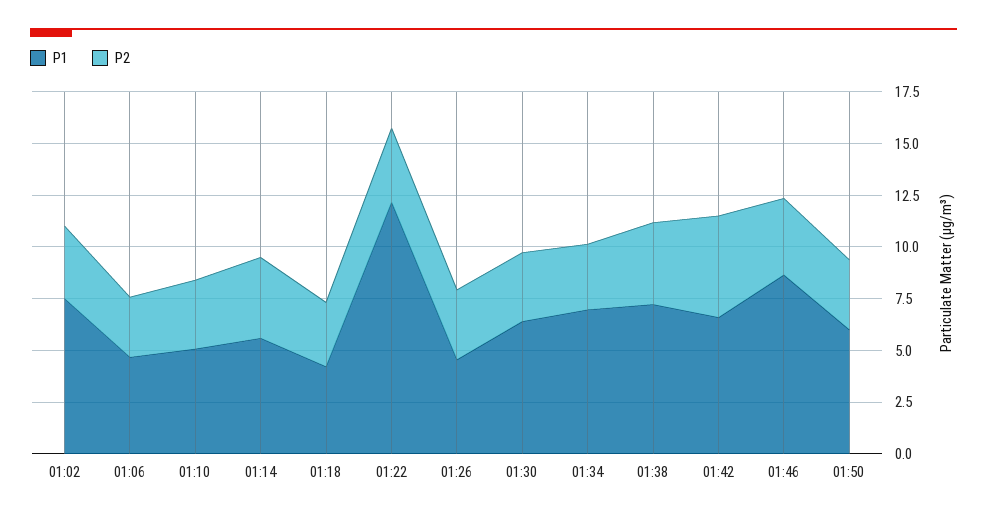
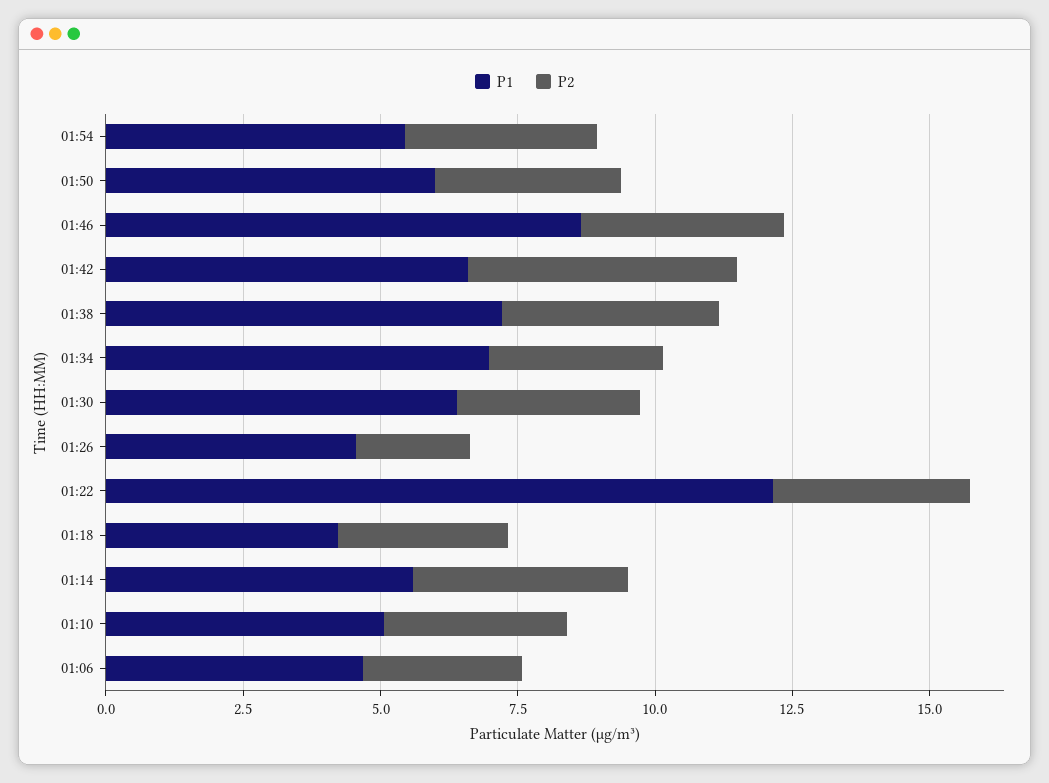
P1, 01:02: 7.5 -> none
P2, 01:02: 3.5 -> none
P2, 01:26: 3.5 -> 2
P1, 01:54: none -> 5.5
P2, 01:54: none -> 3.5

